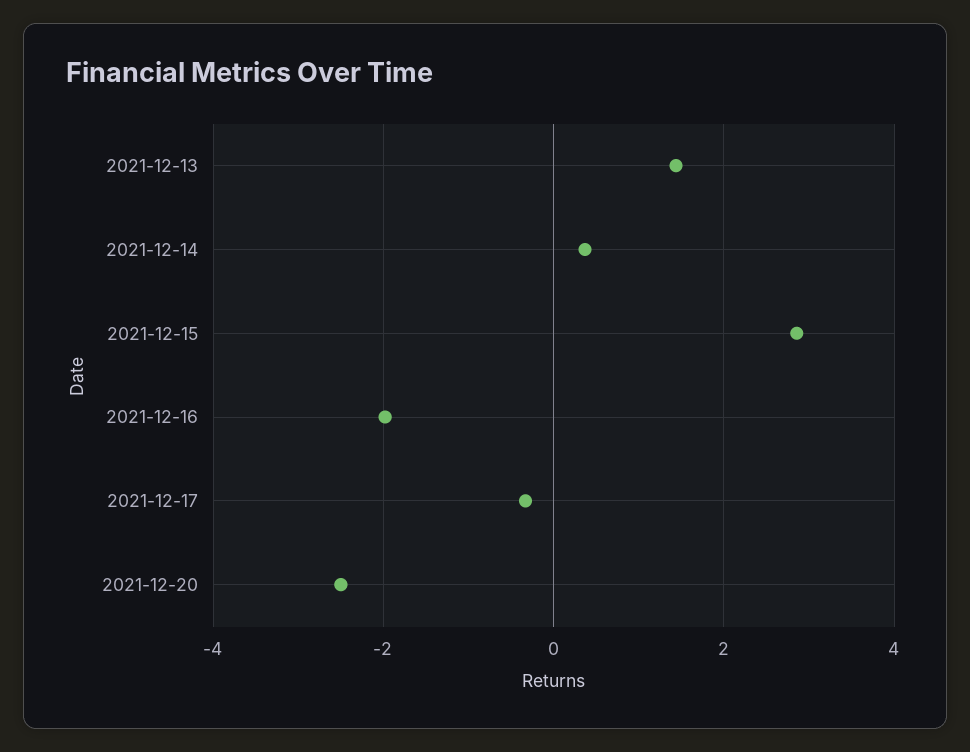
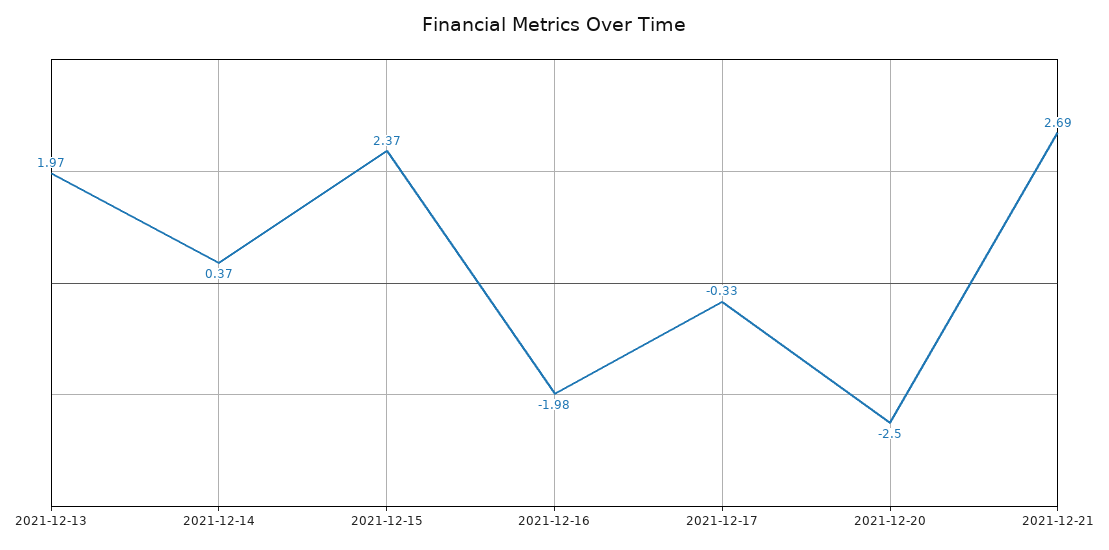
2021-12-13: 1.4 -> 1.97
2021-12-15: 2.8 -> 2.37
2021-12-21: none -> 2.69

